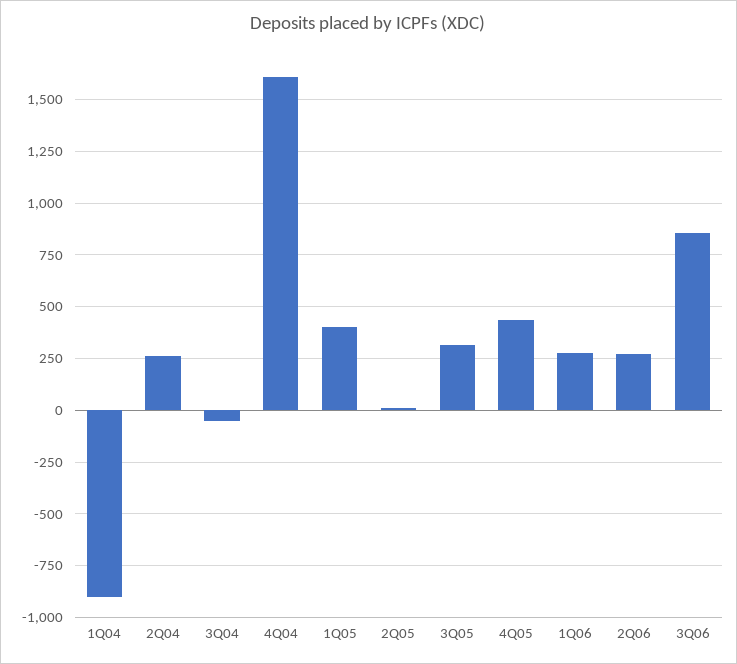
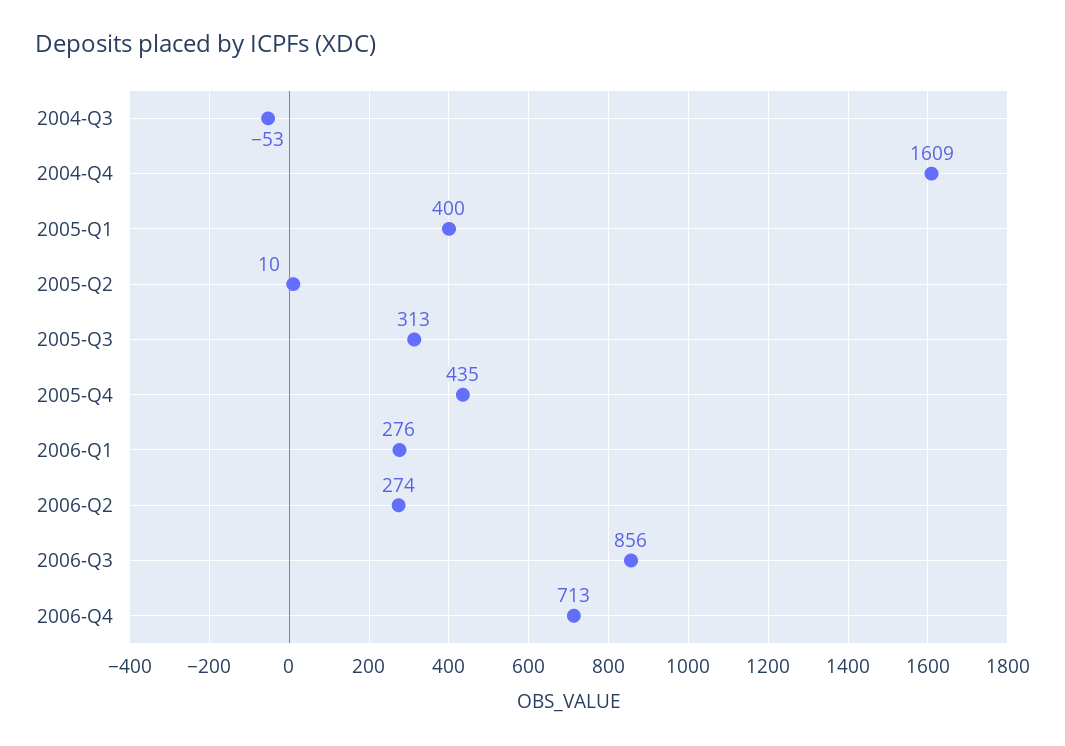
1Q04: -900 -> none
2Q04: 250 -> none
2006-Q4: none -> 713

